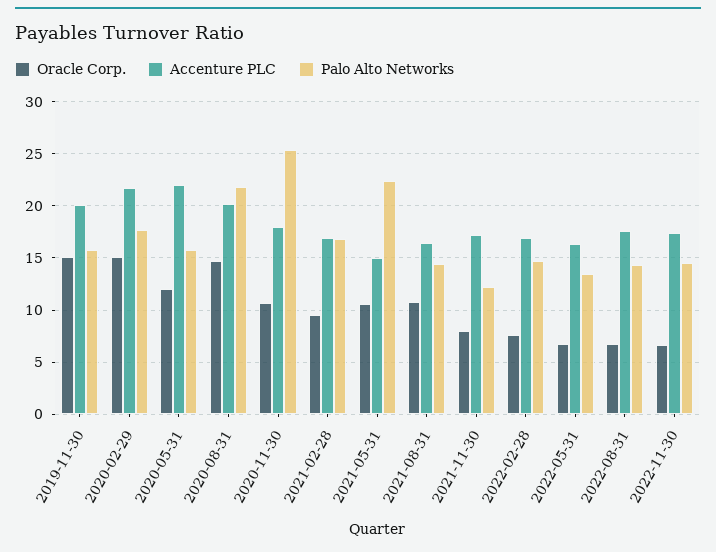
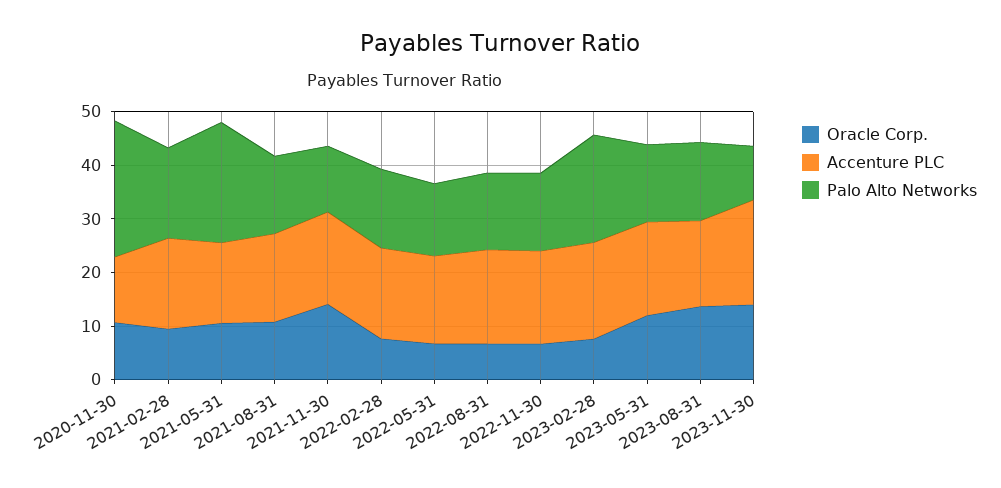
Oracle Corp., 2019-11-30: 15 -> none
Accenture PLC, 2019-11-30: 20 -> none
Palo Alto Networks, 2019-11-30: 16 -> none
Oracle Corp., 2020-02-29: 15 -> none
Accenture PLC, 2020-02-29: 22 -> none
Palo Alto Networks, 2020-02-29: 18 -> none
Oracle Corp., 2020-05-31: 12 -> none
Accenture PLC, 2020-05-31: 22 -> none
Palo Alto Networks, 2020-05-31: 16 -> none
Oracle Corp., 2020-08-31: 15 -> none
Accenture PLC, 2020-08-31: 20 -> none
Palo Alto Networks, 2020-08-31: 22 -> none
Accenture PLC, 2020-11-30: 18 -> 12
Oracle Corp., 2021-11-30: 8 -> 14
Oracle Corp., 2023-02-28: none -> 8
Accenture PLC, 2023-02-28: none -> 18
Palo Alto Networks, 2023-02-28: none -> 20
Oracle Corp., 2023-05-31: none -> 12
Accenture PLC, 2023-05-31: none -> 18
Palo Alto Networks, 2023-05-31: none -> 14
Oracle Corp., 2023-08-31: none -> 14
Accenture PLC, 2023-08-31: none -> 16
Palo Alto Networks, 2023-08-31: none -> 14
Oracle Corp., 2023-11-30: none -> 14
Accenture PLC, 2023-11-30: none -> 20
Palo Alto Networks, 2023-11-30: none -> 10

